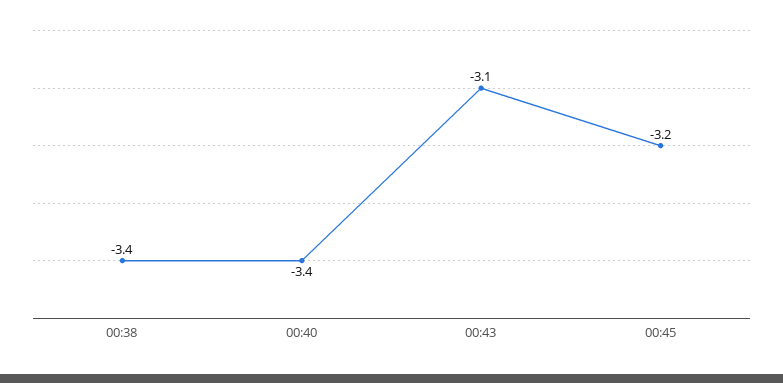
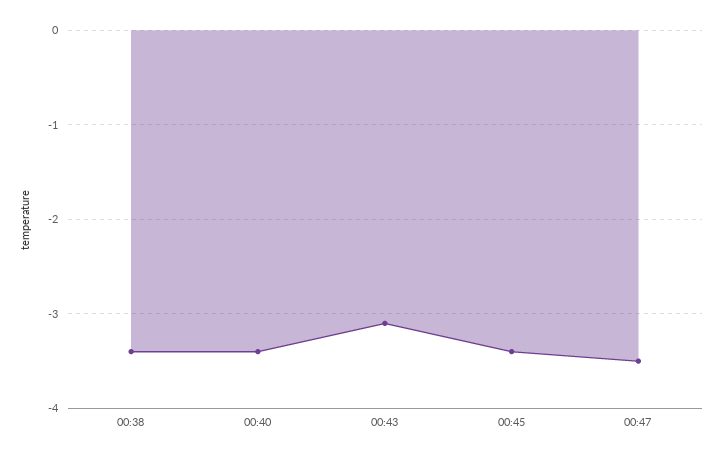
00:45: -3.2 -> -3.4
00:47: none -> -3.5

